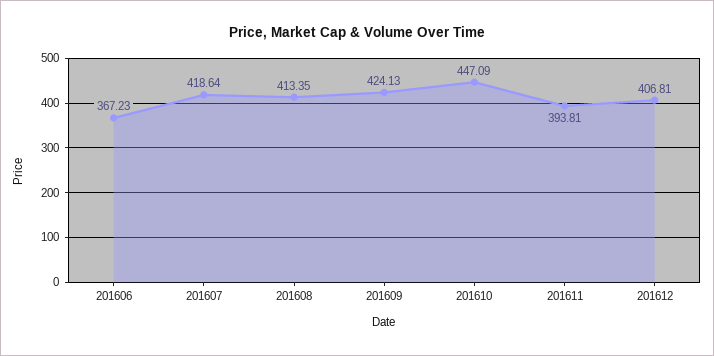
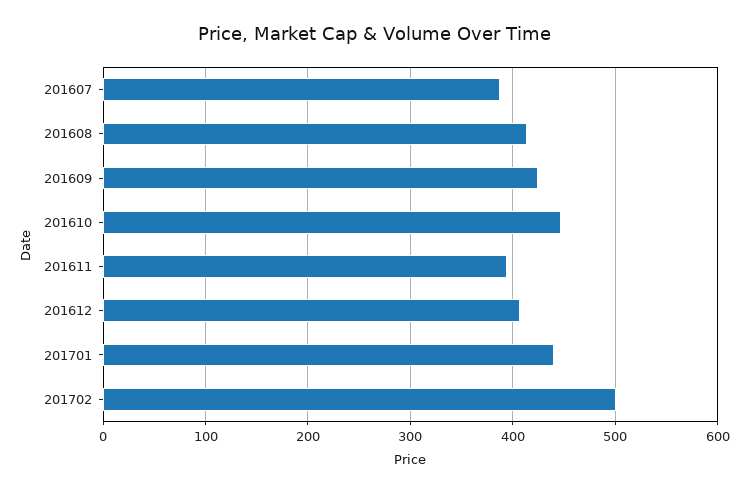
201606: 367.23 -> none
201607: 418.64 -> 390
201701: none -> 440
201702: none -> 500

